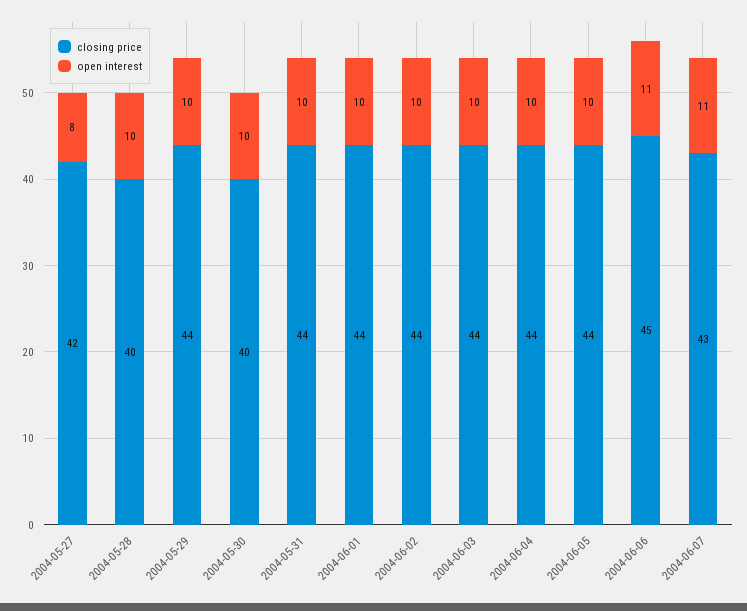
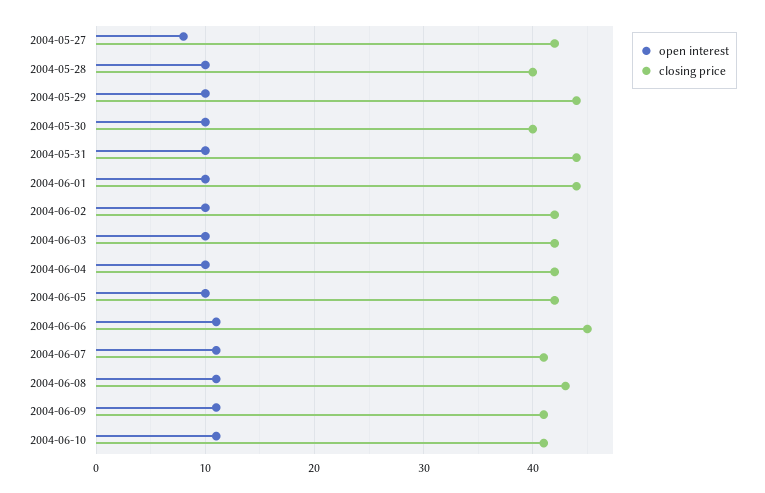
closing price, 2004-06-02: 44 -> 42
closing price, 2004-06-03: 44 -> 42
closing price, 2004-06-04: 44 -> 42
closing price, 2004-06-05: 44 -> 42
closing price, 2004-06-07: 43 -> 41
open interest, 2004-06-08: none -> 11
closing price, 2004-06-08: none -> 43
open interest, 2004-06-09: none -> 11
closing price, 2004-06-09: none -> 41
open interest, 2004-06-10: none -> 11
closing price, 2004-06-10: none -> 41

